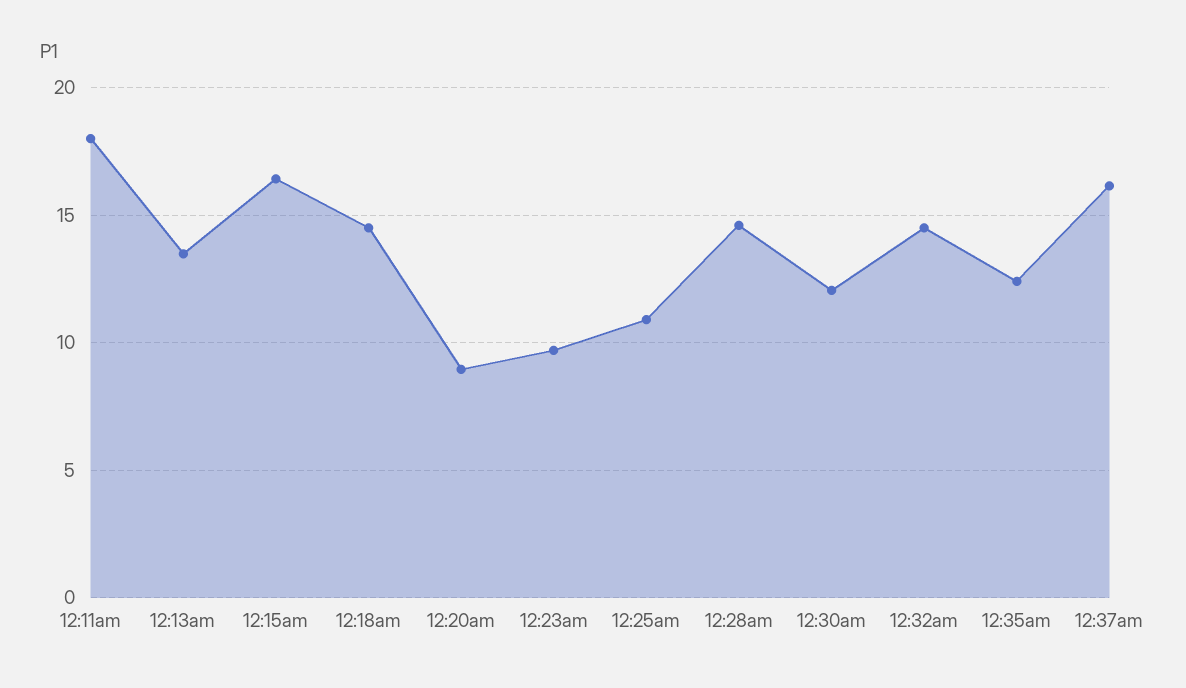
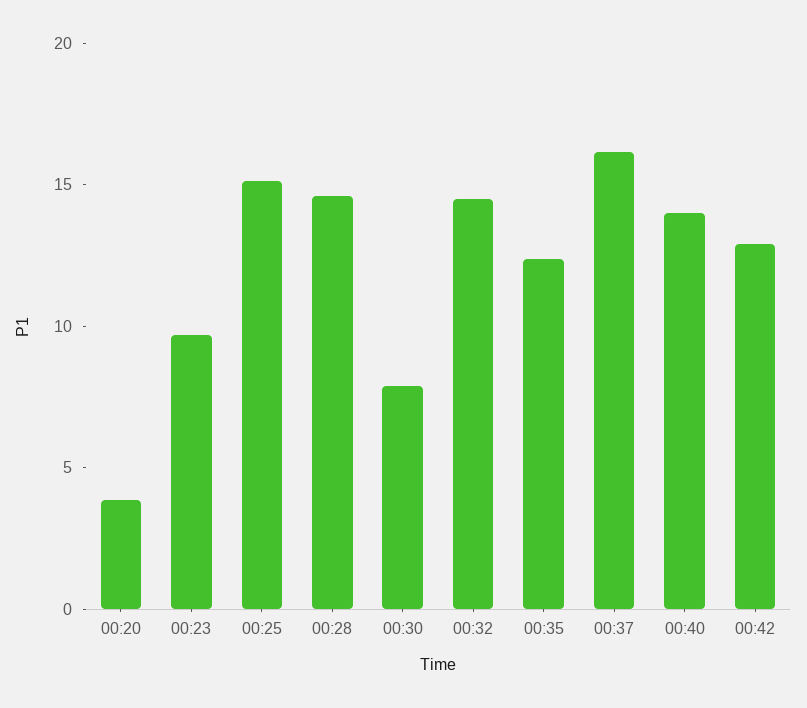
12:11am: 18 -> none
12:13am: 13.5 -> none
12:15am: 16.5 -> none
12:18am: 14.5 -> none
12:20am: 9 -> 4
12:25am: 11 -> 15
12:30am: 12 -> 8
00:40: none -> 14
00:42: none -> 13

